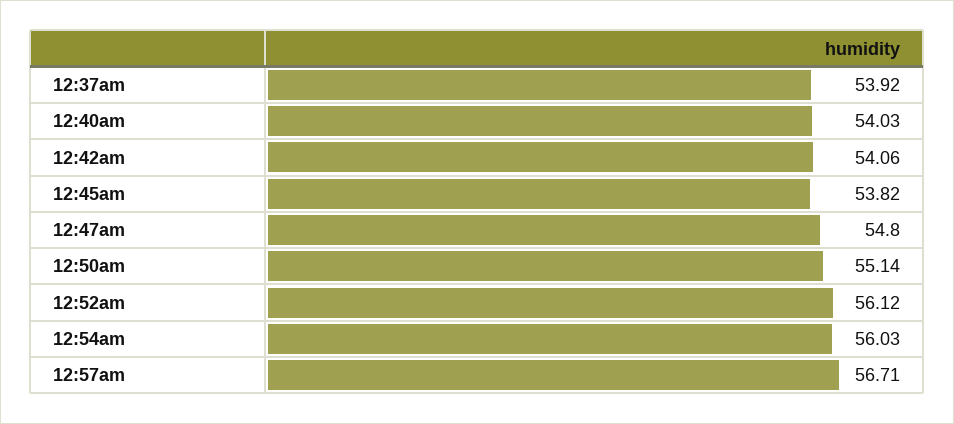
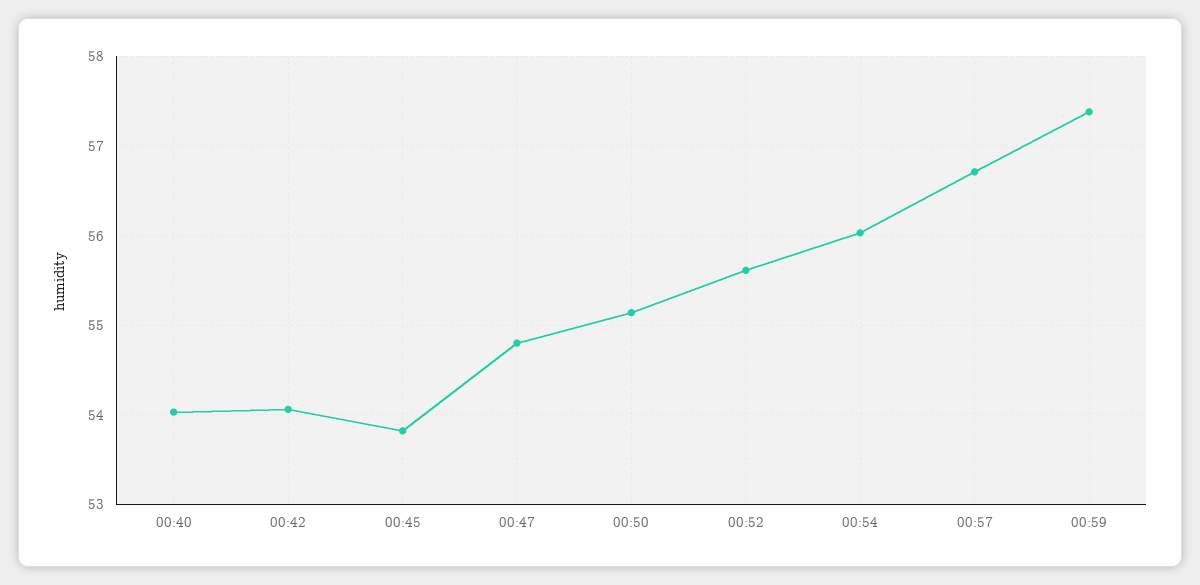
12:37am: 53.92 -> none
12:52am: 56.12 -> 55.6
00:59: none -> 57.4

